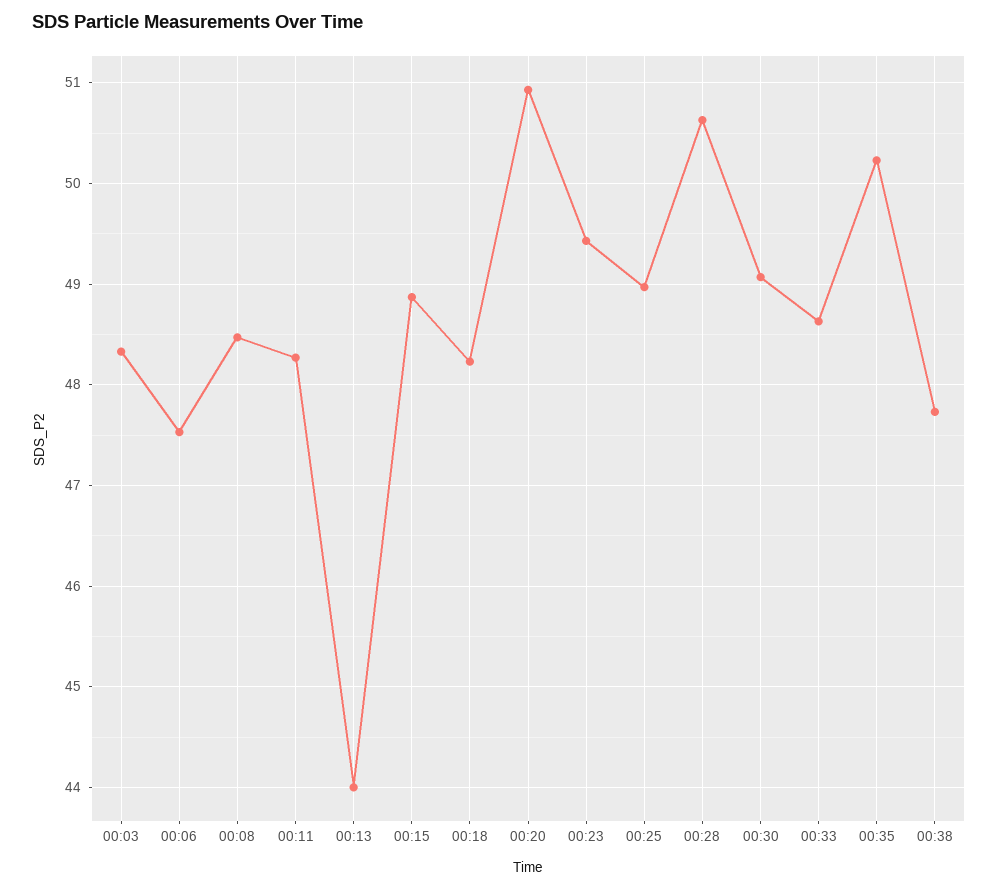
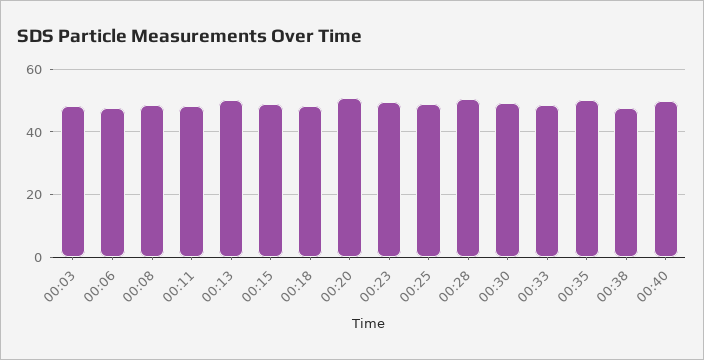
00:13: 44 -> 50
00:40: none -> 50

